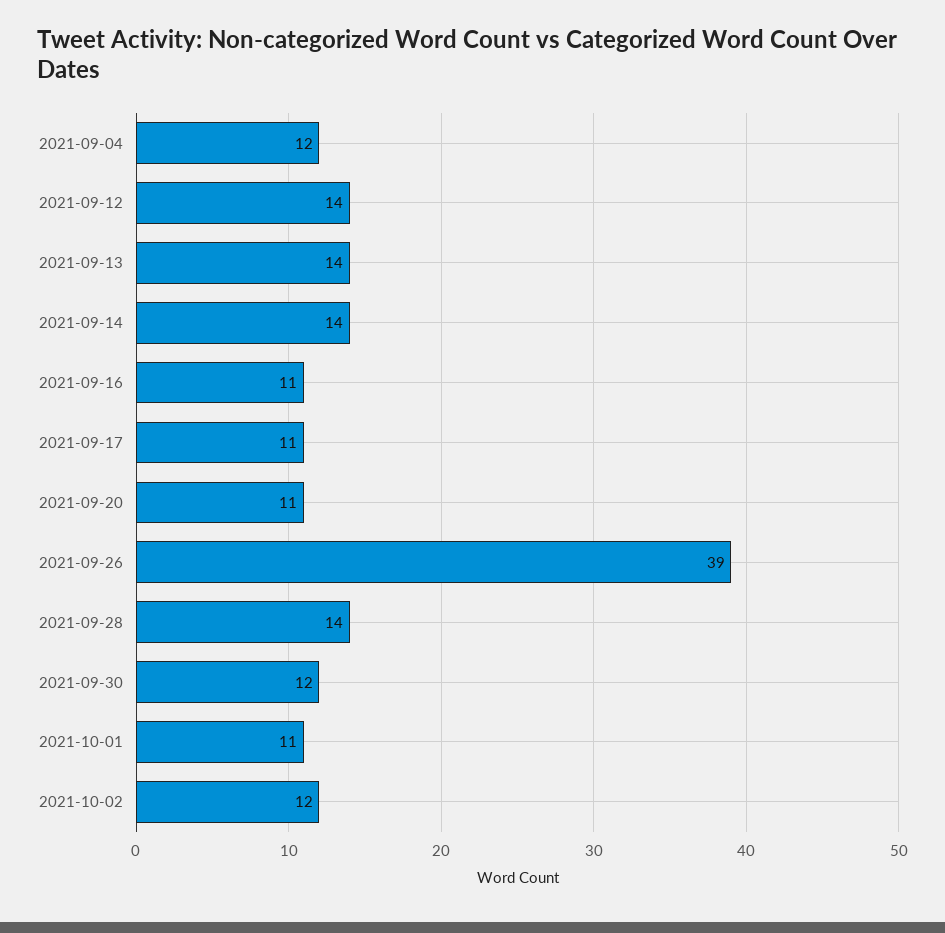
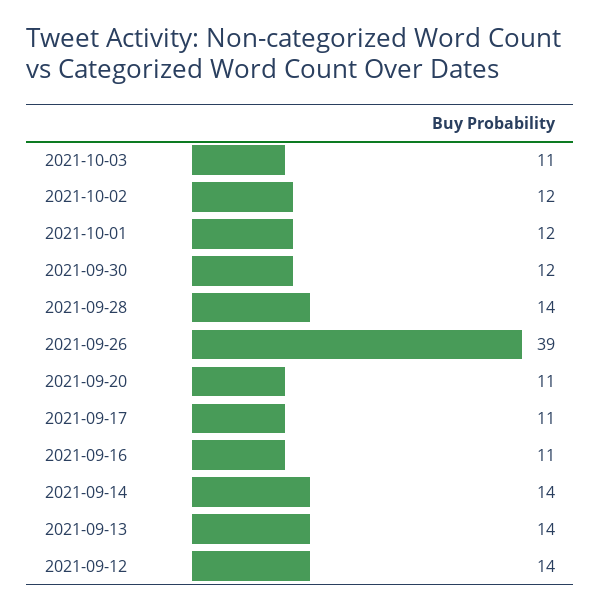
2021-09-04: 12 -> none
2021-10-01: 11 -> 12
2021-10-03: none -> 11

